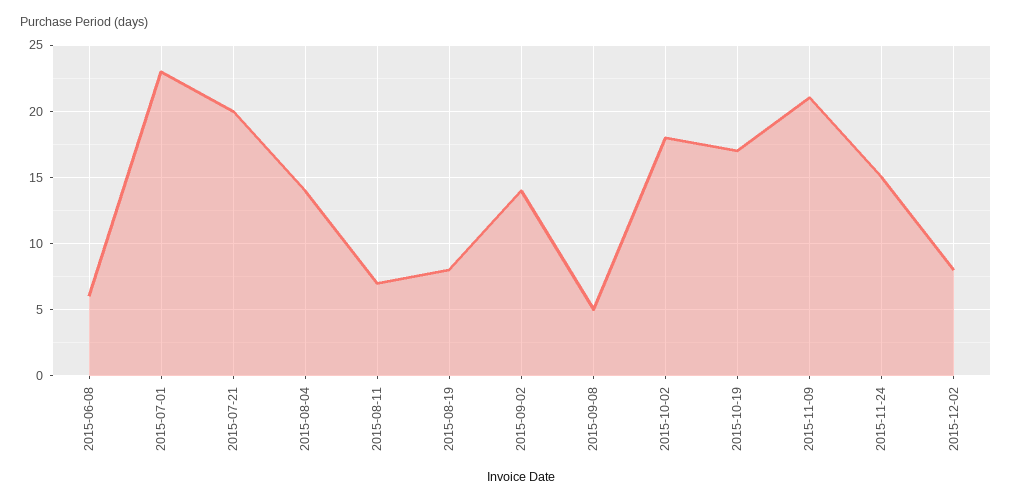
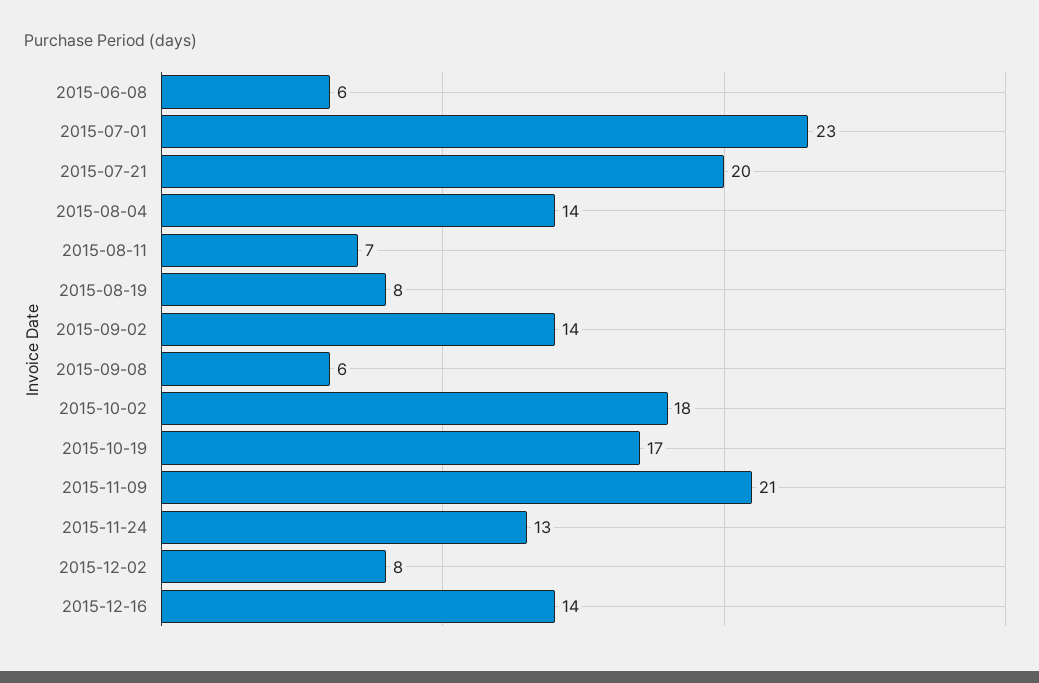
2015-09-08: 5 -> 6
2015-11-24: 15 -> 13
2015-12-16: none -> 14

